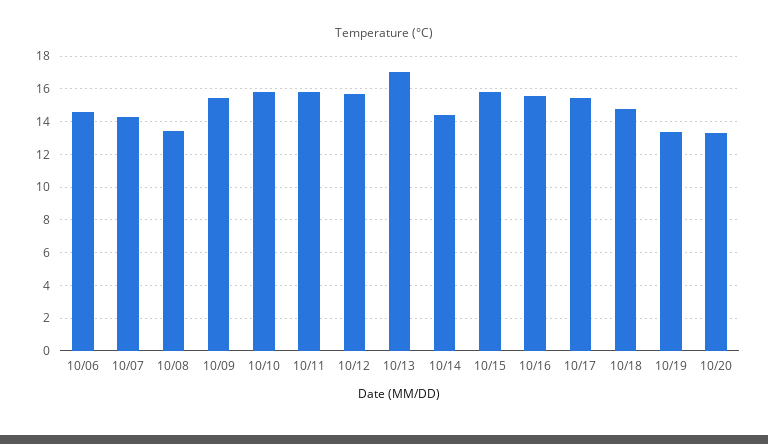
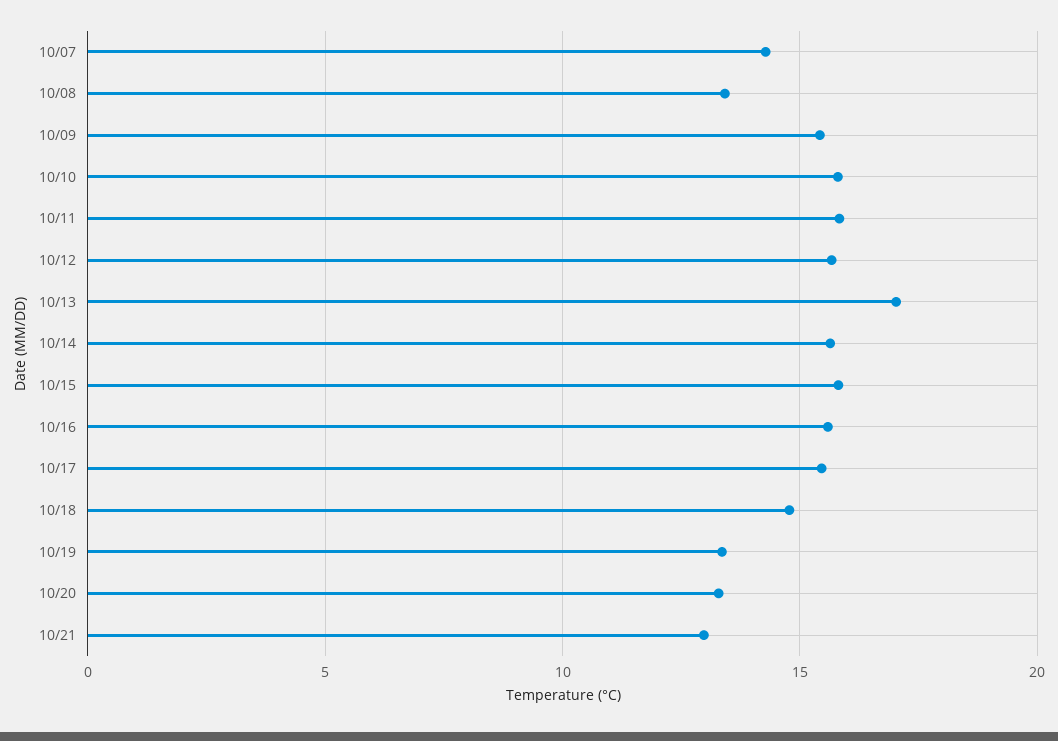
10/06: 14.5 -> none
10/14: 14.5 -> 15.5
10/21: none -> 13

